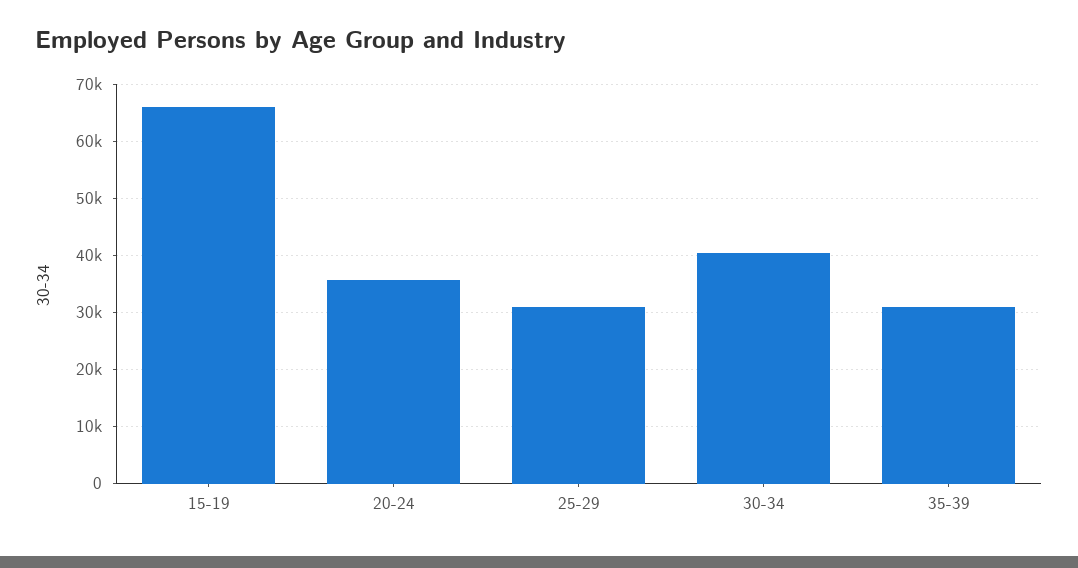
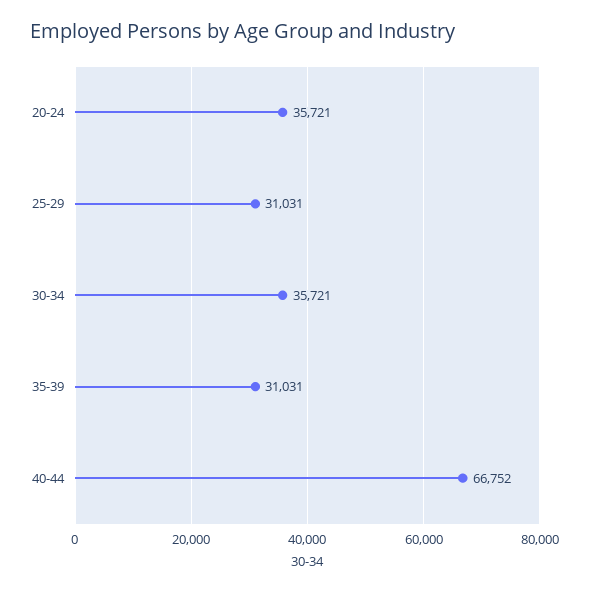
15-19: 66000 -> none
30-34: 40000 -> 35721
40-44: none -> 66752

